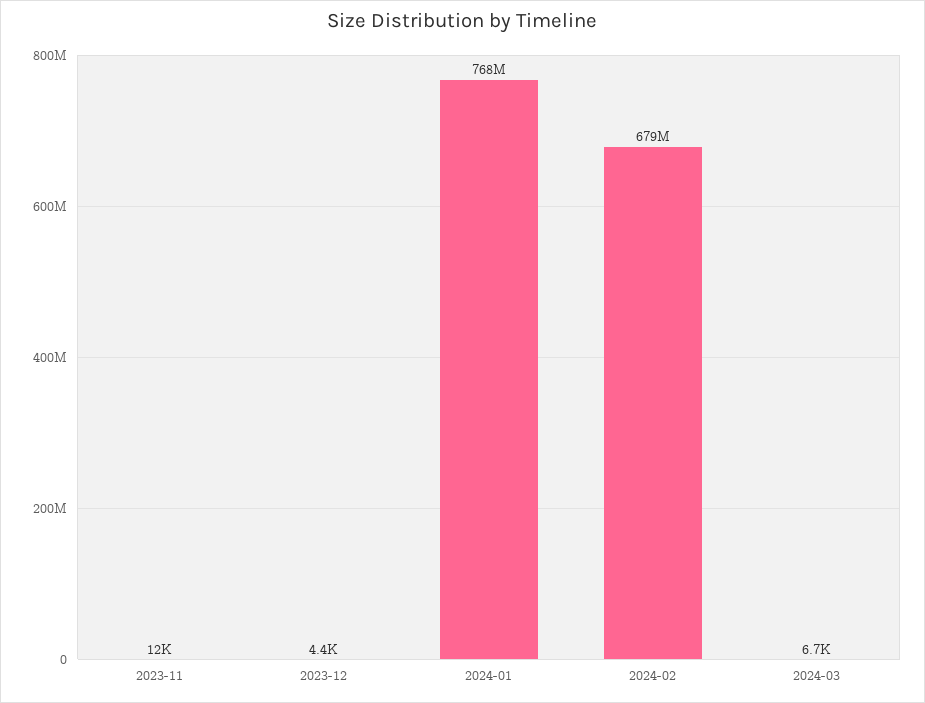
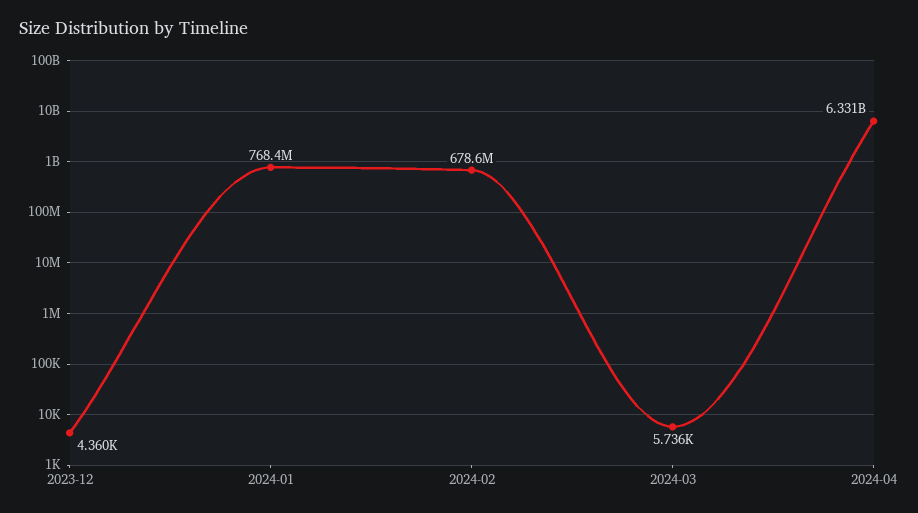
2023-11: 12000 -> none
2024-03: 6700 -> 5736
2024-04: none -> 6331000000

